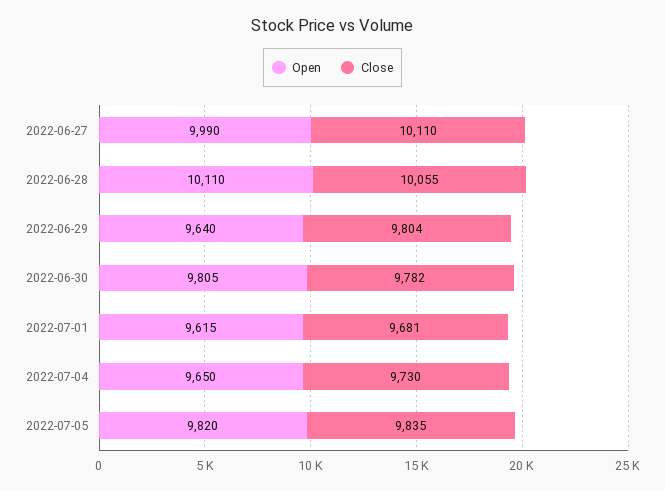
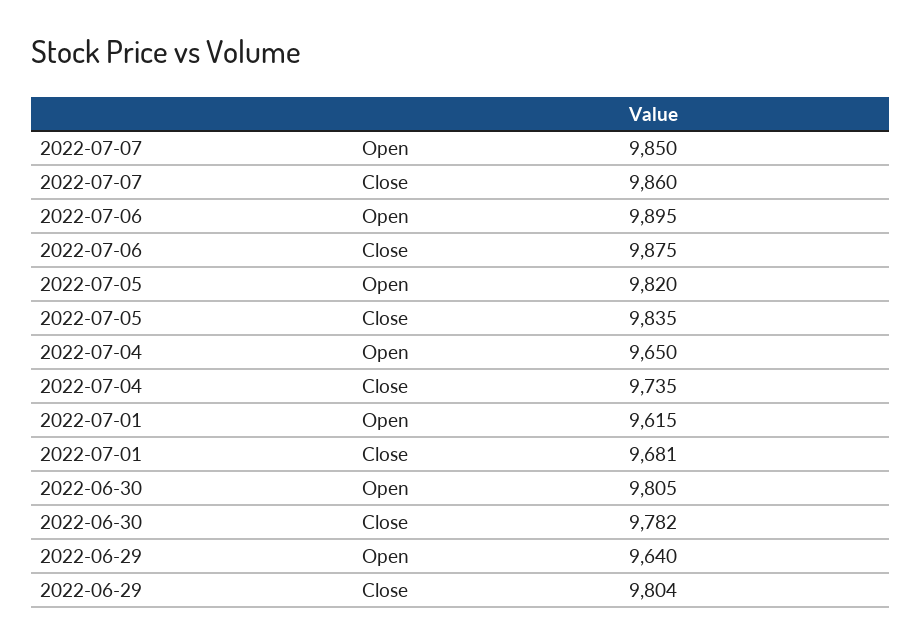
Open, 2022-06-27: 9990 -> none
Close, 2022-06-27: 10110 -> none
Open, 2022-06-28: 10110 -> none
Close, 2022-06-28: 10055 -> none
Close, 2022-07-04: 9730 -> 9735
Open, 2022-07-07: none -> 9850
Close, 2022-07-07: none -> 9860
Open, 2022-07-06: none -> 9895
Close, 2022-07-06: none -> 9875

